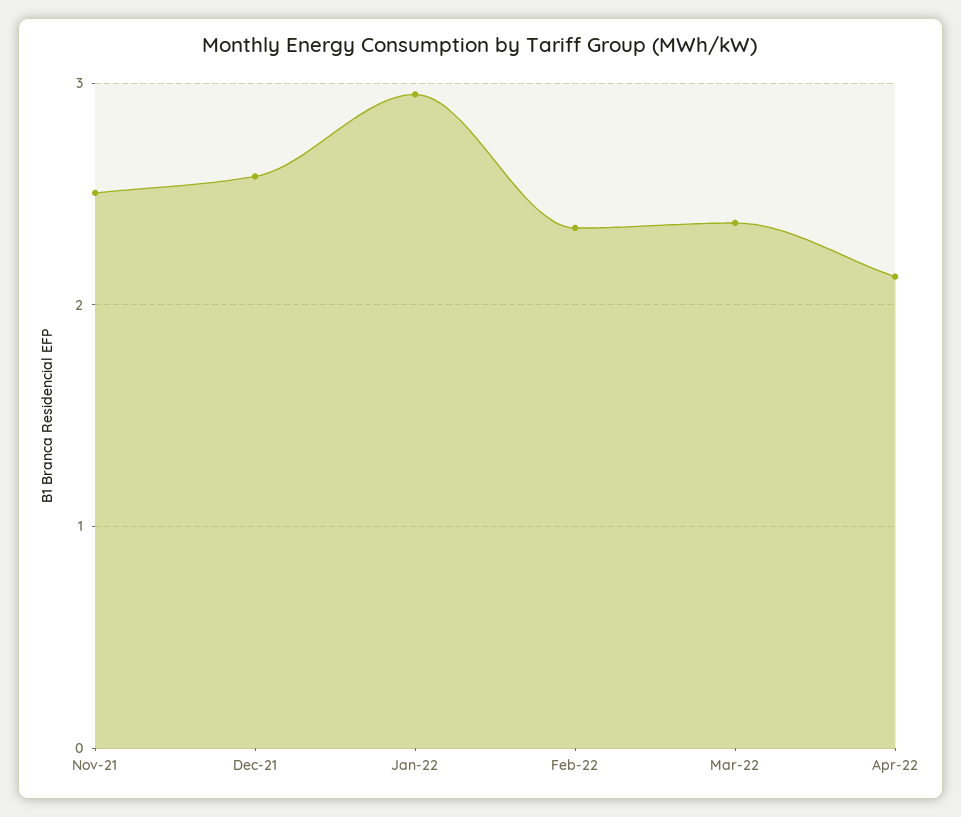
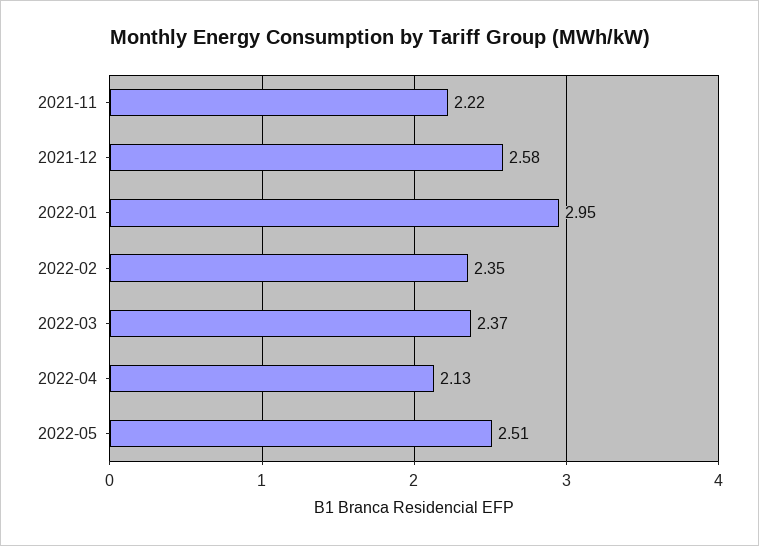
Nov-21: 2.5 -> 2.22
2022-05: none -> 2.51

